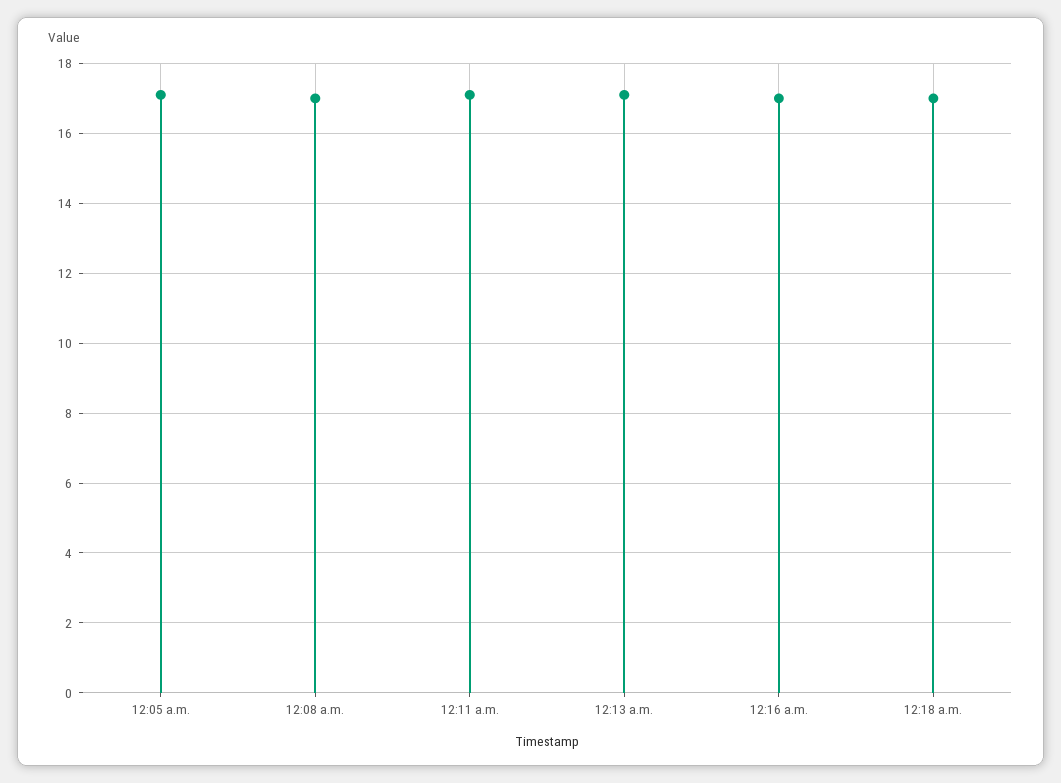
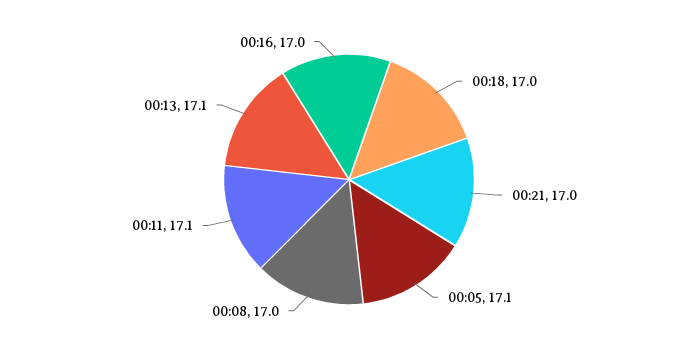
00:21: none -> 17

